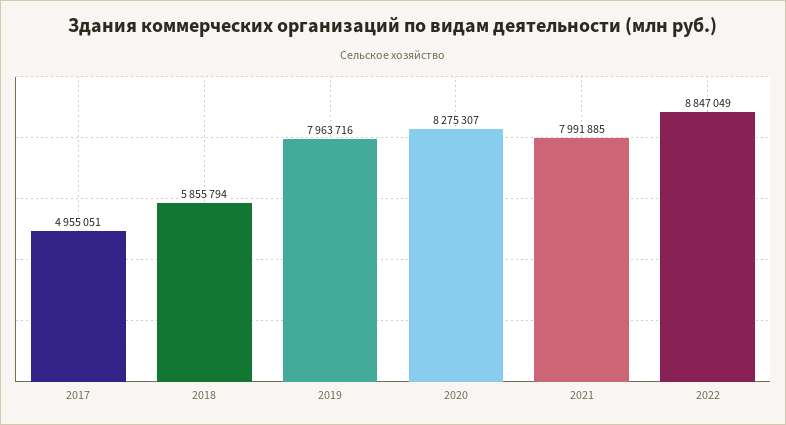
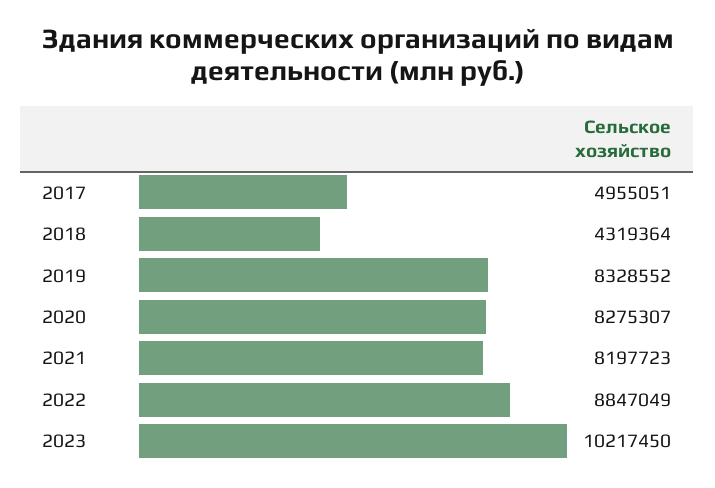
2018: 5855794 -> 4319364
2019: 7963716 -> 8328552
2021: 7991885 -> 8197723
2023: none -> 10217450

